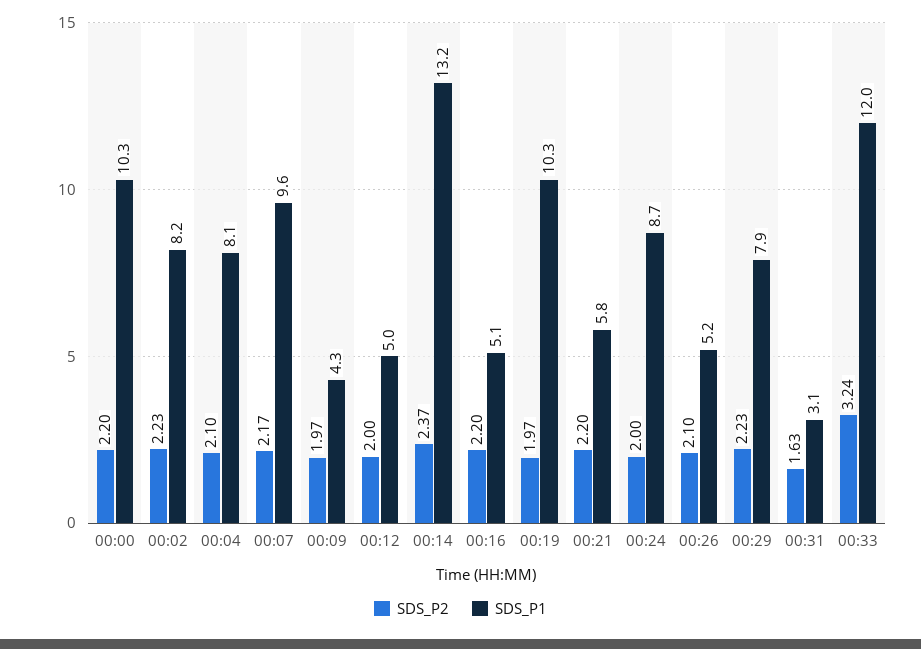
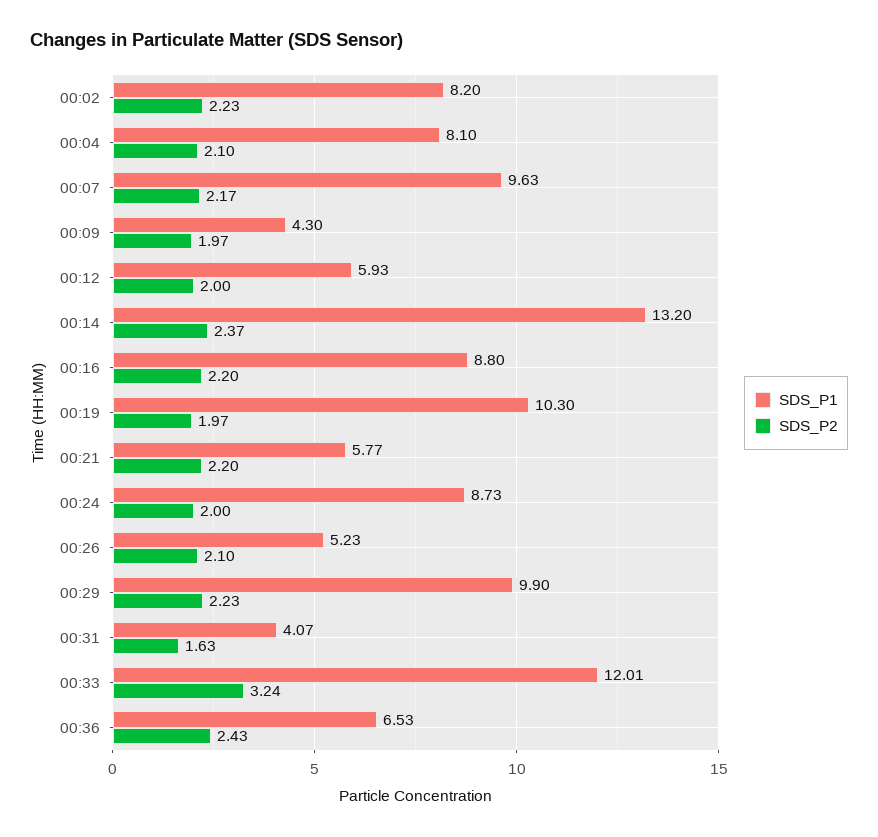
SDS_P2, 00:00: 2.2 -> none
SDS_P1, 00:00: 10.3 -> none
SDS_P1, 00:12: 5 -> 5.93
SDS_P1, 00:16: 5.1 -> 8.8
SDS_P1, 00:29: 7.9 -> 9.9
SDS_P1, 00:31: 3.1 -> 4.07
SDS_P1, 00:36: none -> 6.53
SDS_P2, 00:36: none -> 2.43

